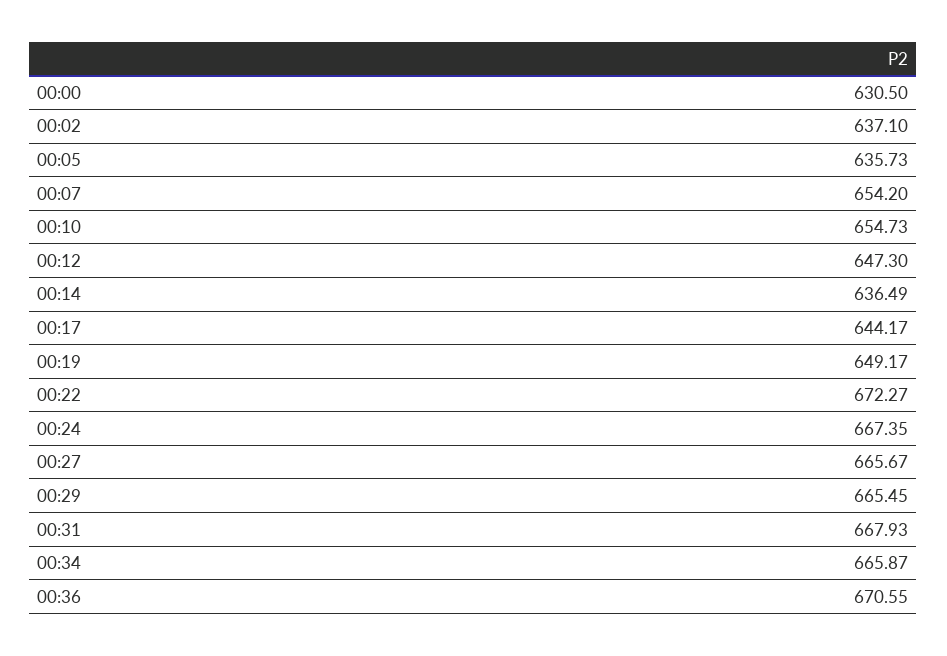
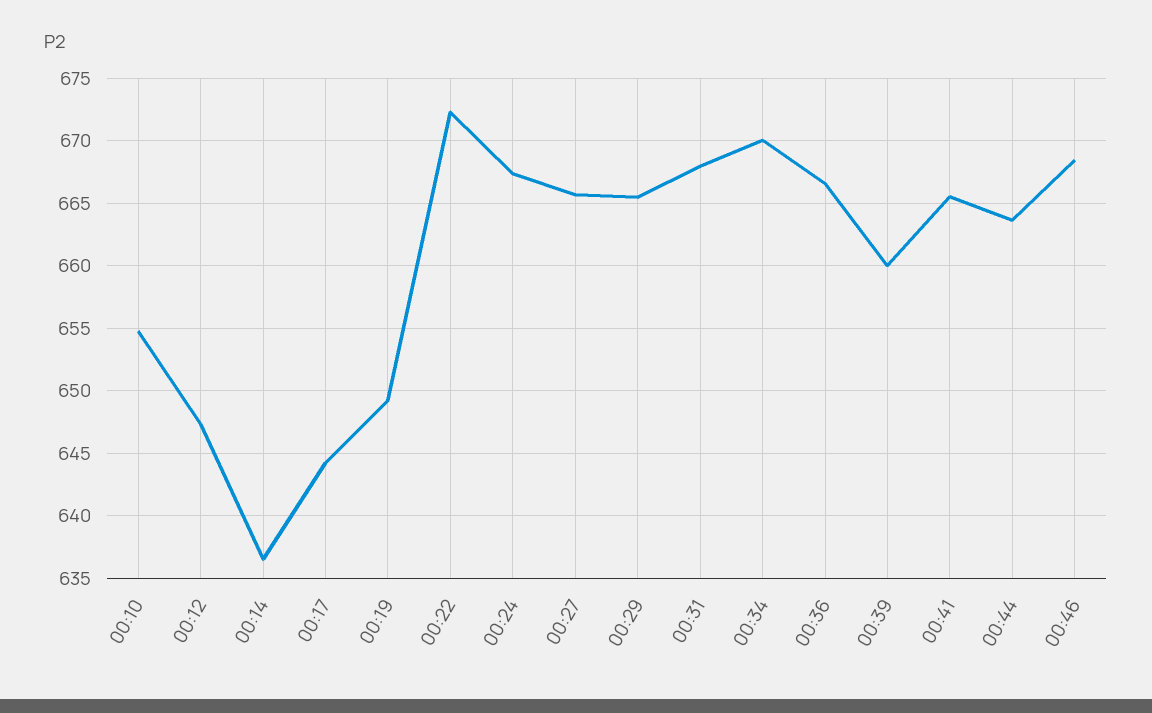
00:00: 630.5 -> none
00:02: 637.1 -> none
00:05: 635.73 -> none
00:07: 654.2 -> none
00:34: 665.87 -> 670
00:36: 670.55 -> 666.5
00:39: none -> 660
00:41: none -> 665.5
00:44: none -> 663.5
00:46: none -> 668.5

